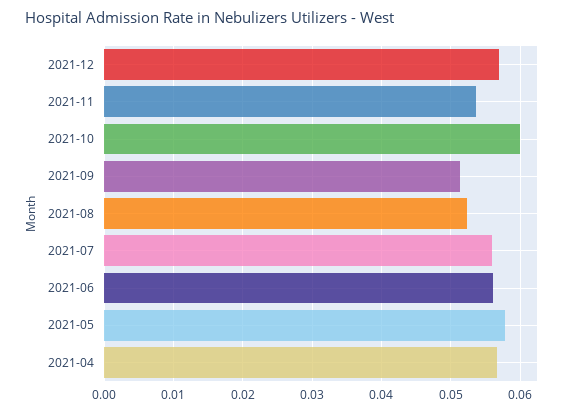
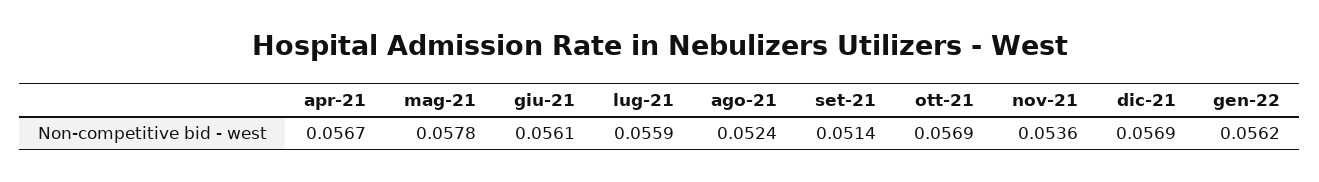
2021-10: 0.06 -> 0.0569
gen-22: none -> 0.0562

